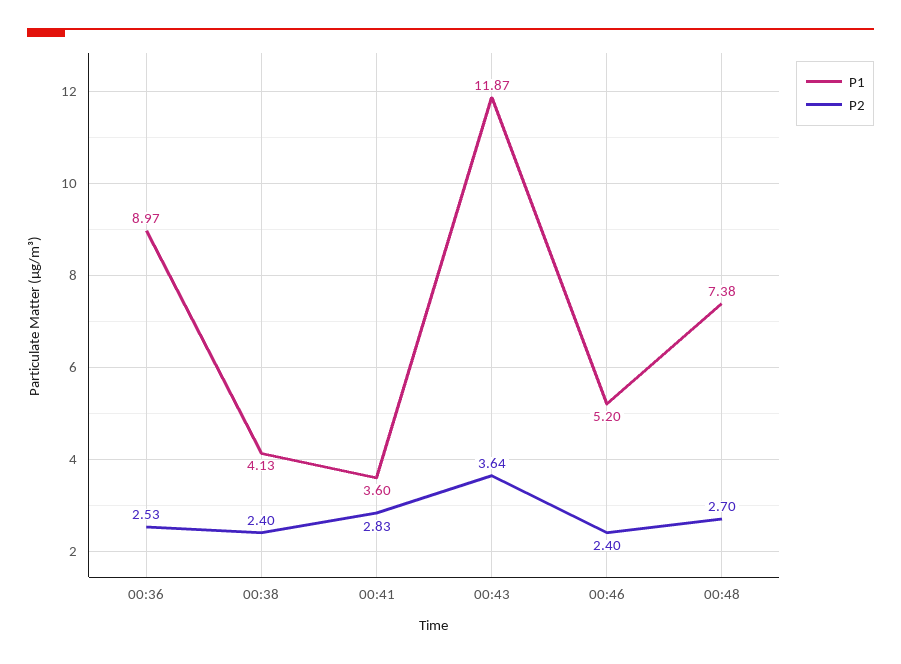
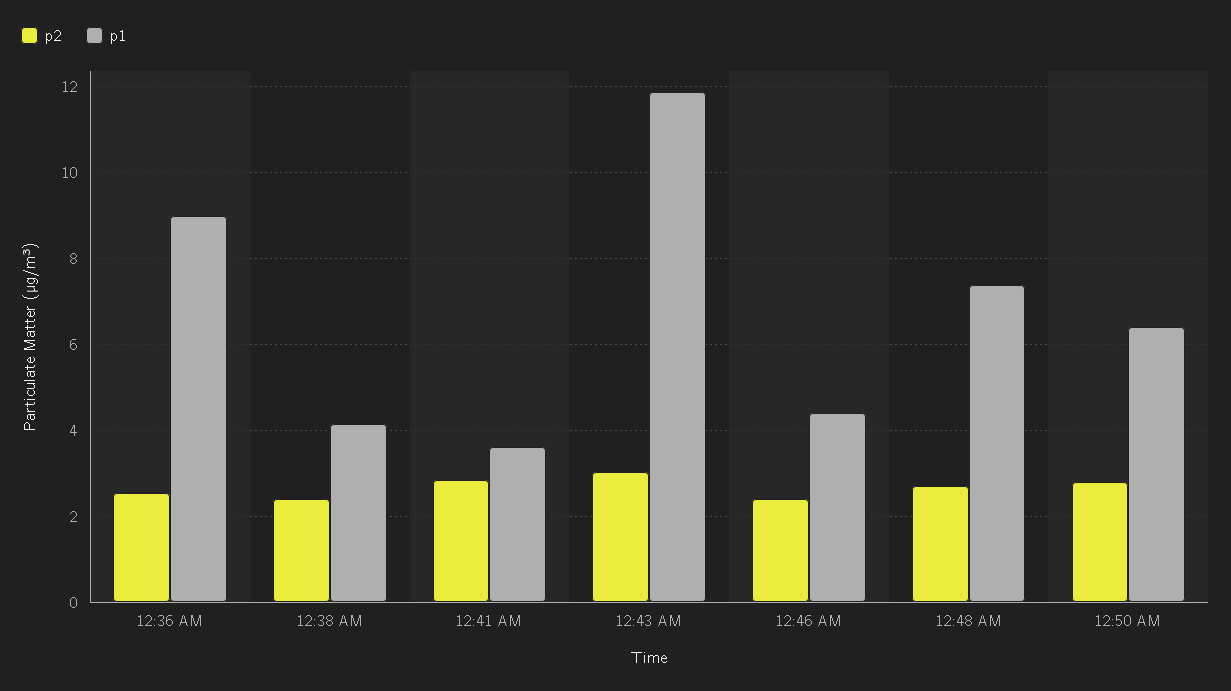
P2, 00:43: 3.64 -> 3
P1, 00:46: 5.2 -> 4.4
P2, 12:50 AM: none -> 2.8
P1, 12:50 AM: none -> 6.4

